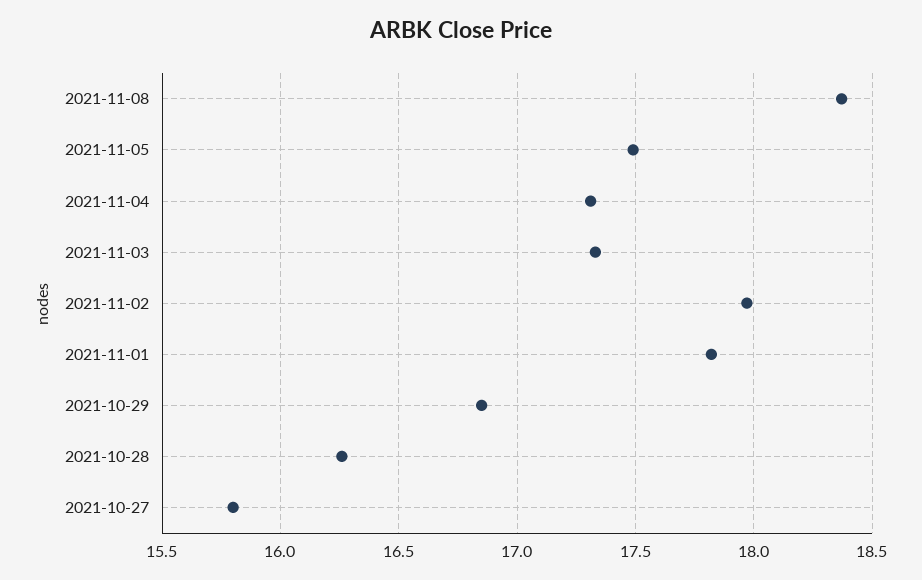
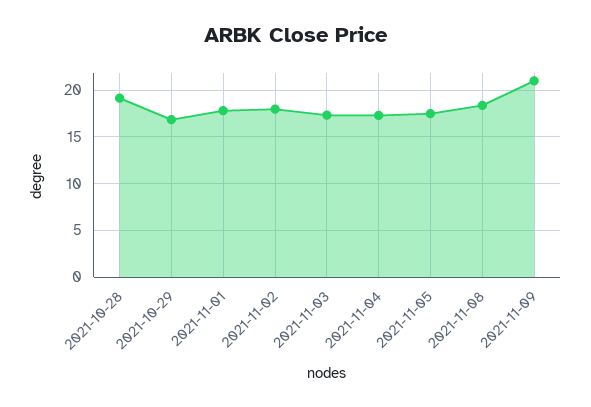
2021-10-28: 16.25 -> 19
2021-10-27: 15.8 -> none
2021-11-09: none -> 21

